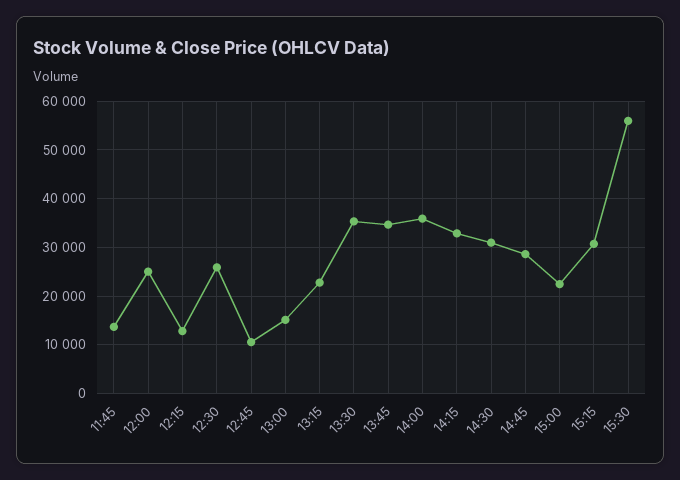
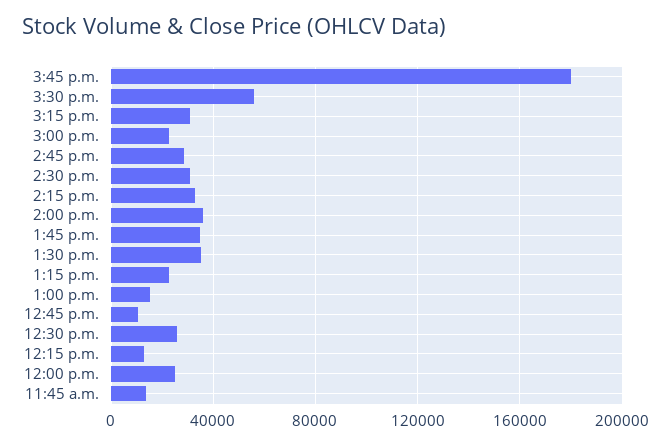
3:45 p.m.: none -> 180000

